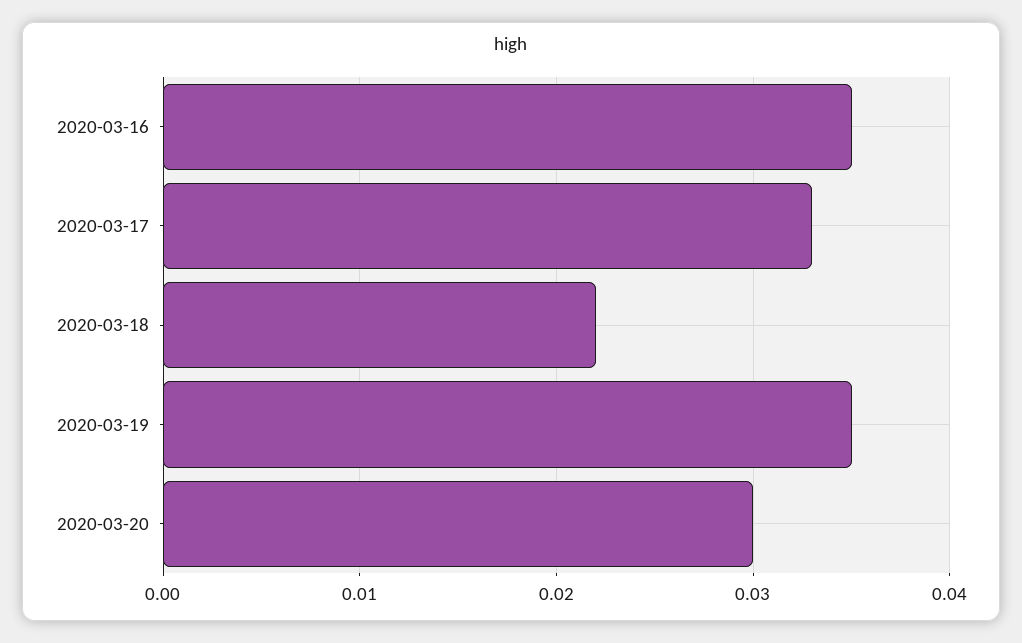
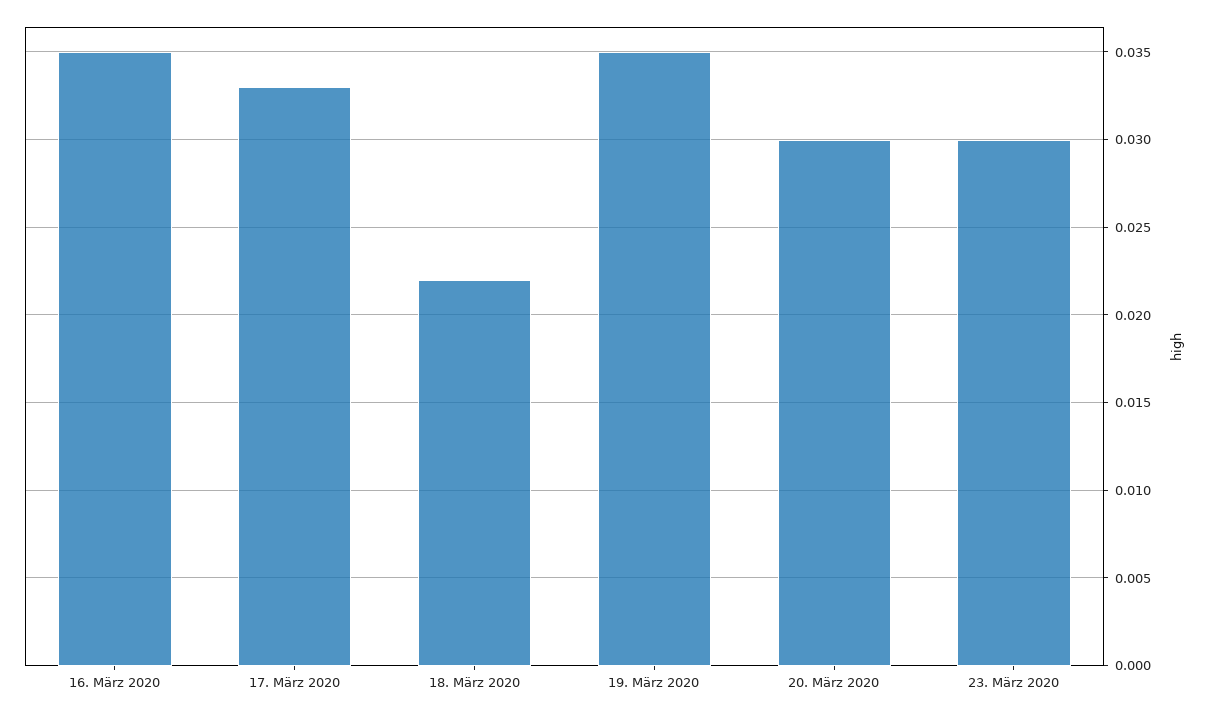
23. März 2020: none -> 0.03

